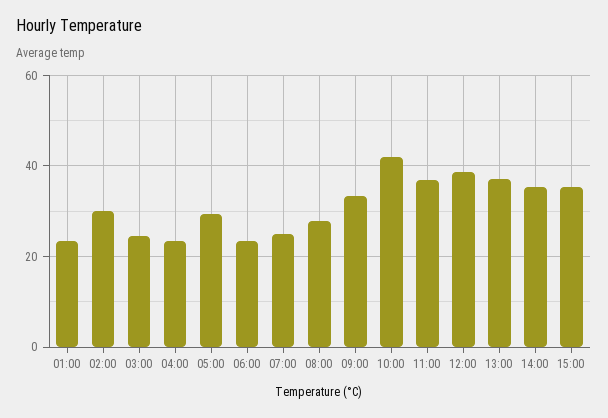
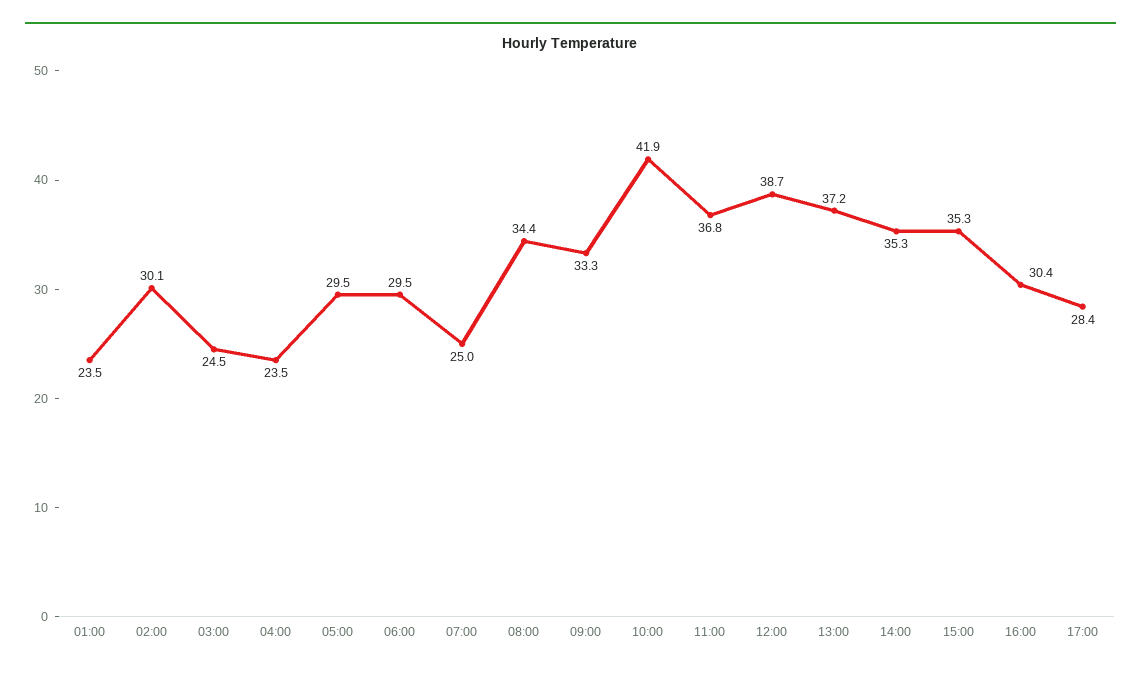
06:00: 24 -> 29.5
08:00: 28 -> 34.4
16:00: none -> 30.4
17:00: none -> 28.4

